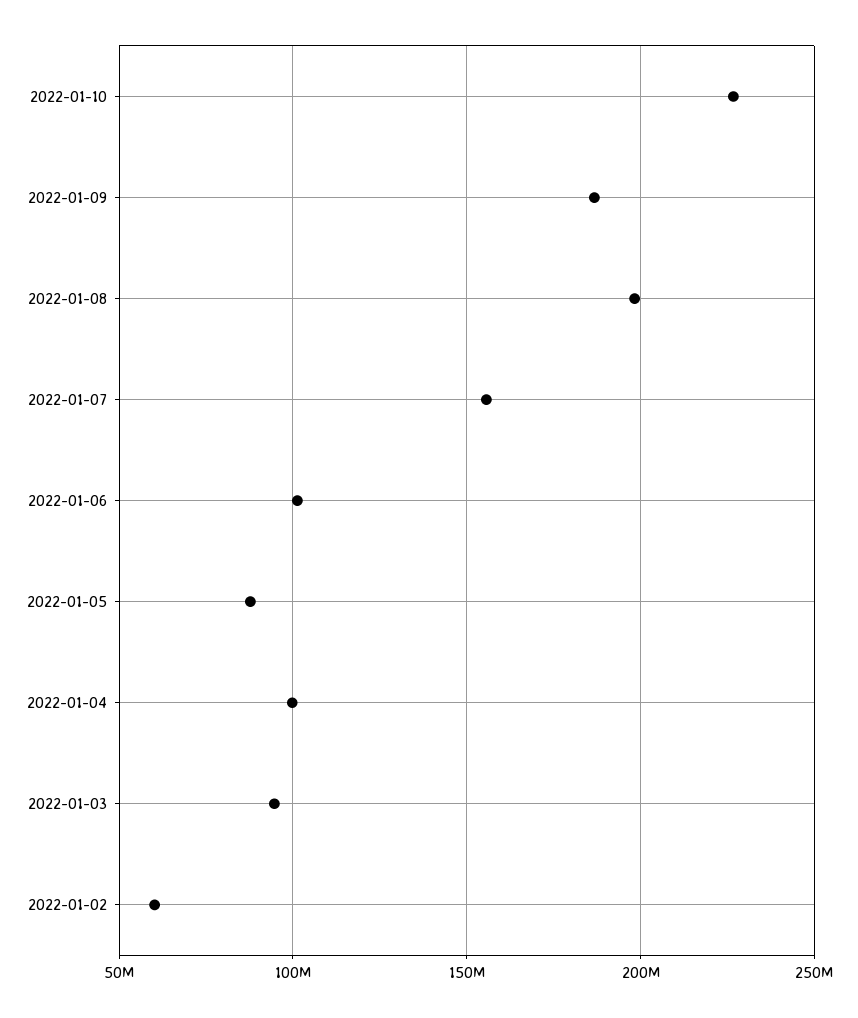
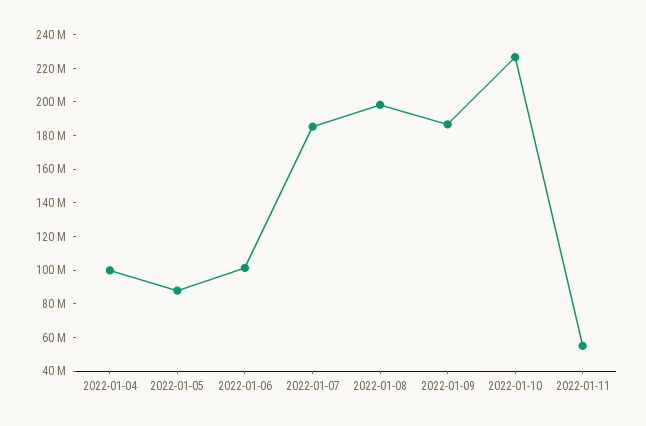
2022-01-07: 155000000 -> 185000000
2022-01-03: 95000000 -> none
2022-01-02: 60000000 -> none
2022-01-11: none -> 55000000

